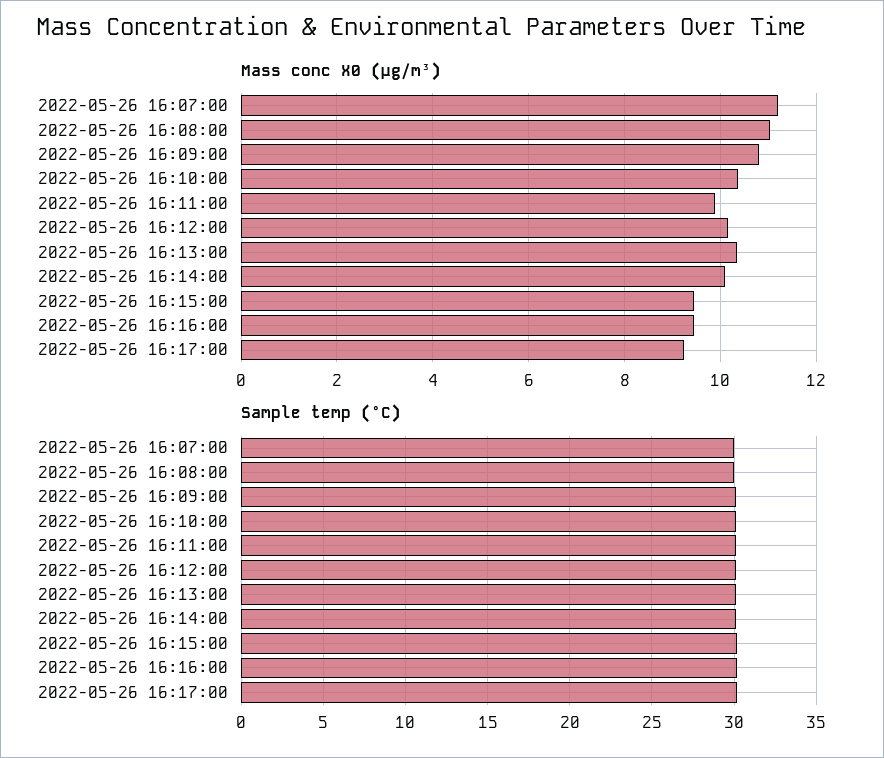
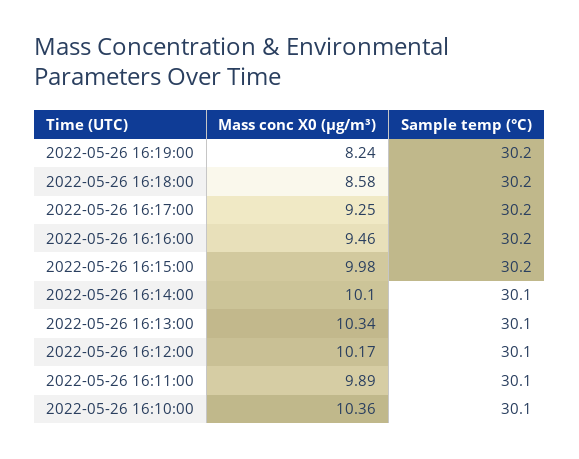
Mass conc X0 (μg/m³), 2022-05-26 16:07:00: 11.2 -> none
Mass conc X0 (μg/m³), 2022-05-26 16:08:00: 11 -> none
Mass conc X0 (μg/m³), 2022-05-26 16:09:00: 10.8 -> none
Mass conc X0 (μg/m³), 2022-05-26 16:15:00: 9.4 -> 9.98
Sample temp (°C), 2022-05-26 16:07:00: 30 -> none
Sample temp (°C), 2022-05-26 16:08:00: 30 -> none
Sample temp (°C), 2022-05-26 16:09:00: 30 -> none
Mass conc X0 (μg/m³), 2022-05-26 16:19:00: none -> 8.24
Sample temp (°C), 2022-05-26 16:19:00: none -> 30.2
Mass conc X0 (μg/m³), 2022-05-26 16:18:00: none -> 8.58
Sample temp (°C), 2022-05-26 16:18:00: none -> 30.2

